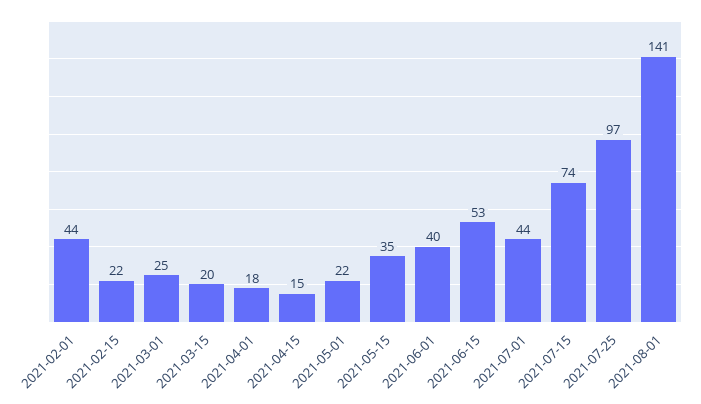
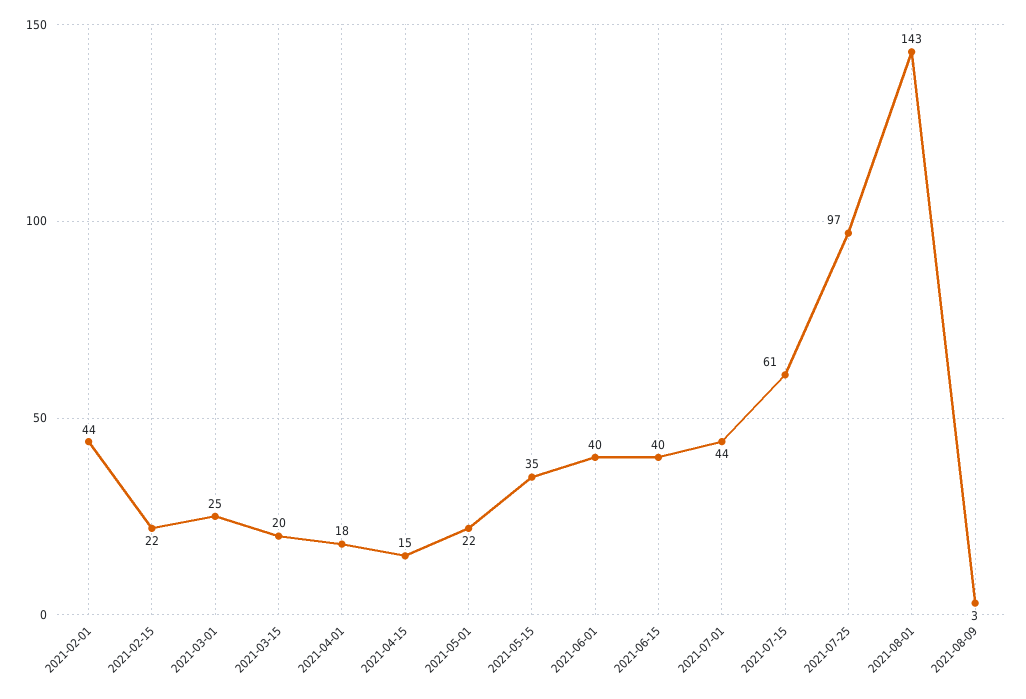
2021-06-15: 53 -> 40
2021-07-15: 74 -> 61
2021-08-01: 141 -> 143
2021-08-09: none -> 3

